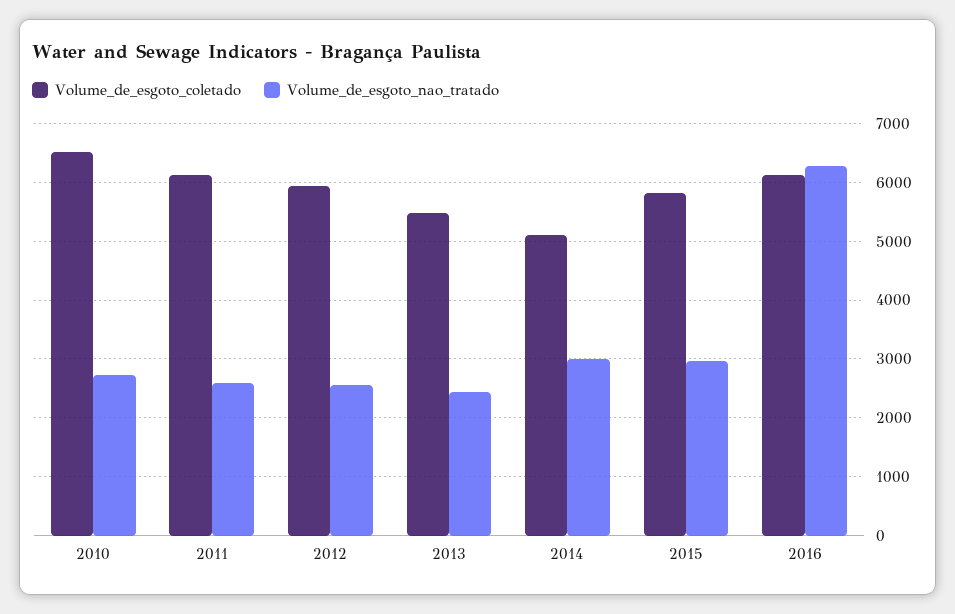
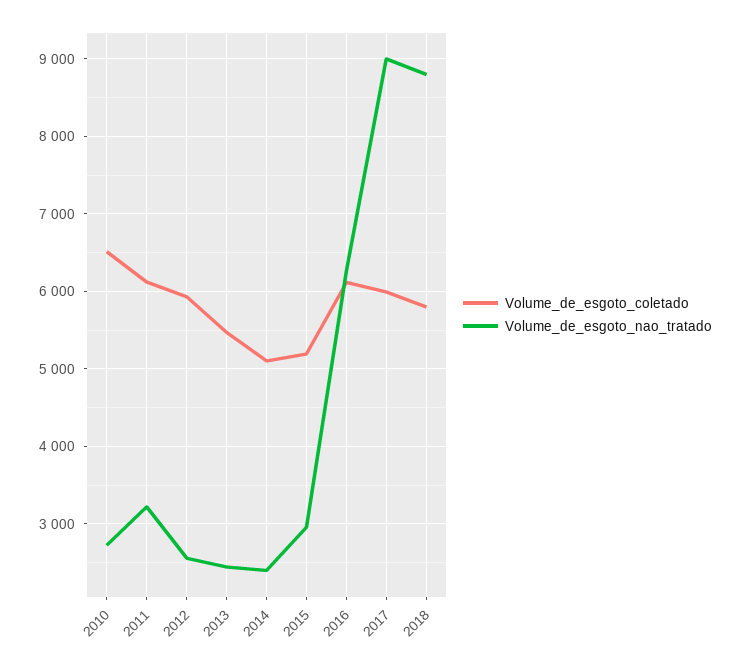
Volume_de_esgoto_nao_tratado, 2011: 2600 -> 3200
Volume_de_esgoto_nao_tratado, 2014: 3000 -> 2400
Volume_de_esgoto_coletado, 2015: 5800 -> 5200
Volume_de_esgoto_coletado, 2017: none -> 6000
Volume_de_esgoto_nao_tratado, 2017: none -> 9000
Volume_de_esgoto_coletado, 2018: none -> 5800
Volume_de_esgoto_nao_tratado, 2018: none -> 8800

